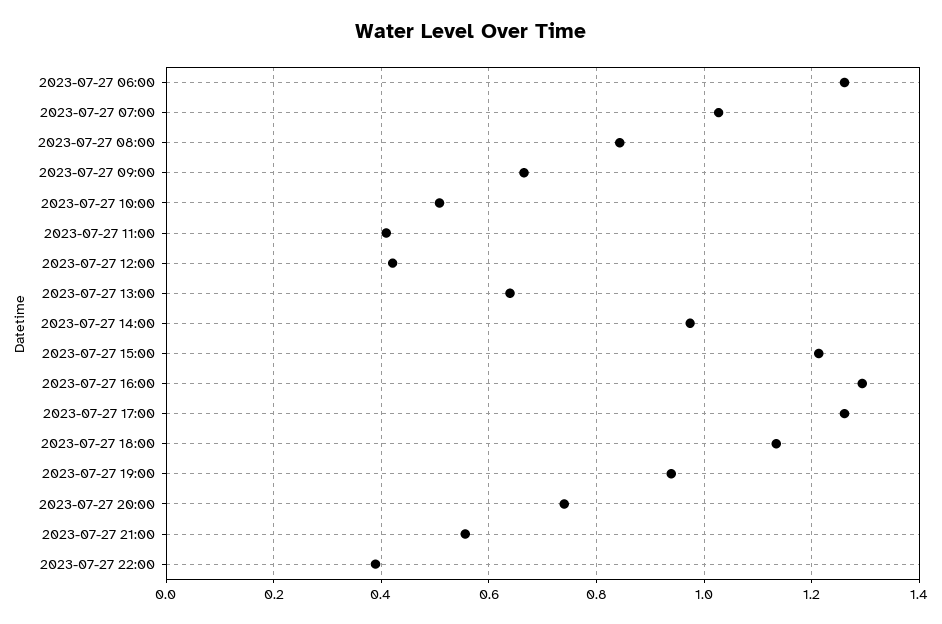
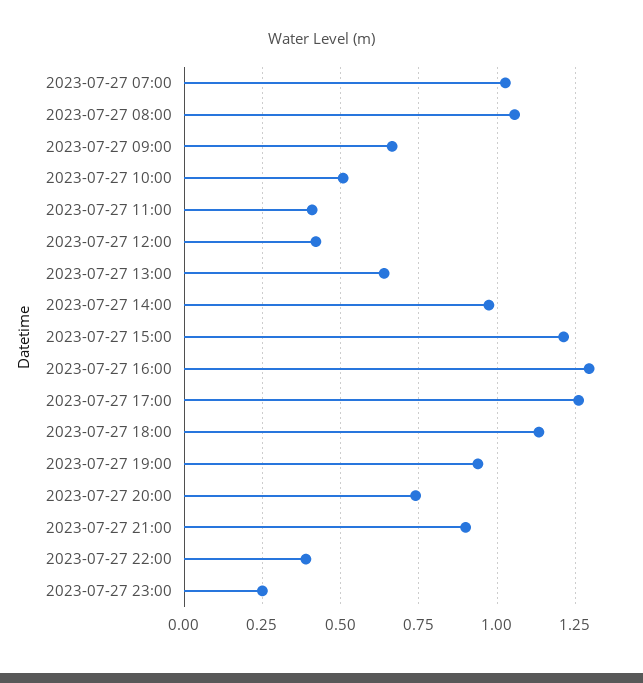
2023-07-27 06:00: 1.26 -> none
2023-07-27 08:00: 0.84 -> 1.05
2023-07-27 21:00: 0.56 -> 0.9
2023-07-27 23:00: none -> 0.25

